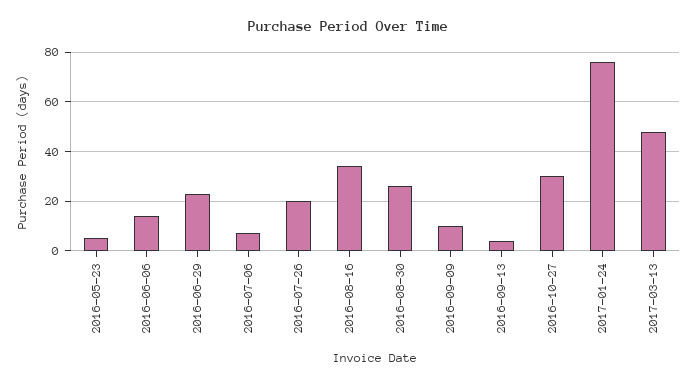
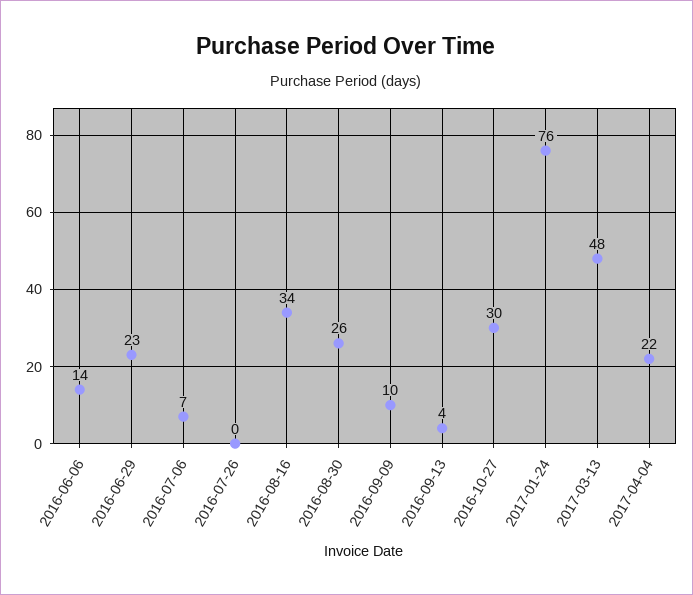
2016-05-23: 5 -> none
2016-07-26: 20 -> 0
2017-04-04: none -> 22

